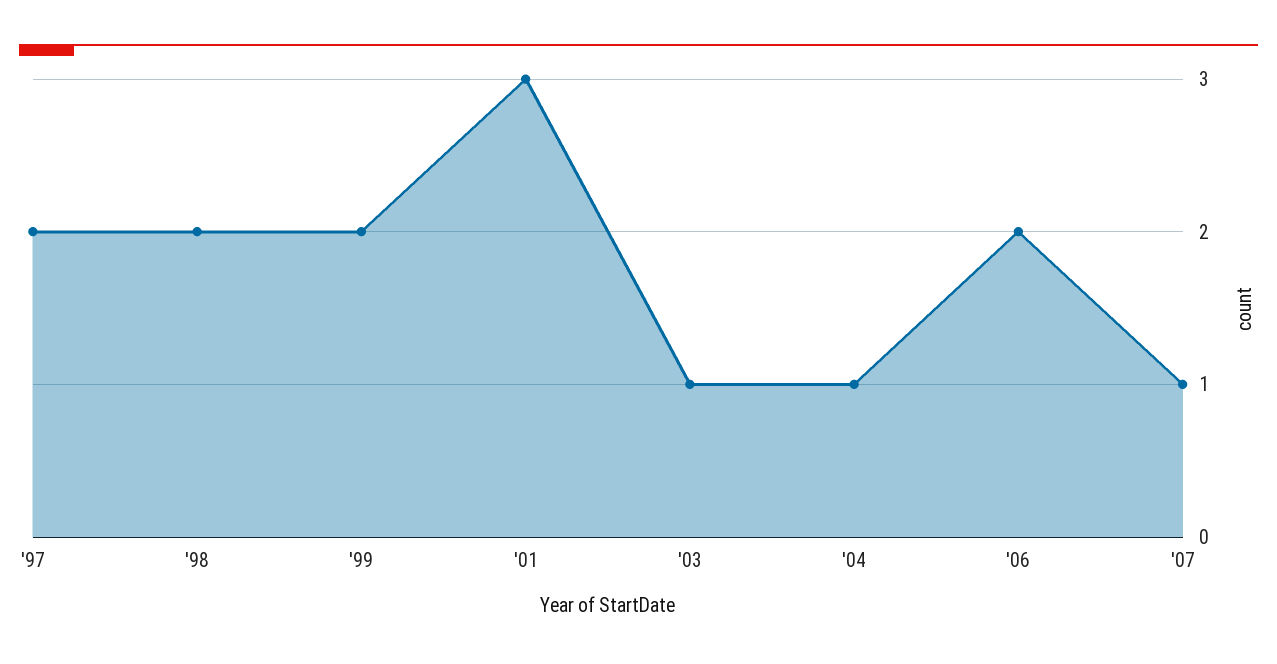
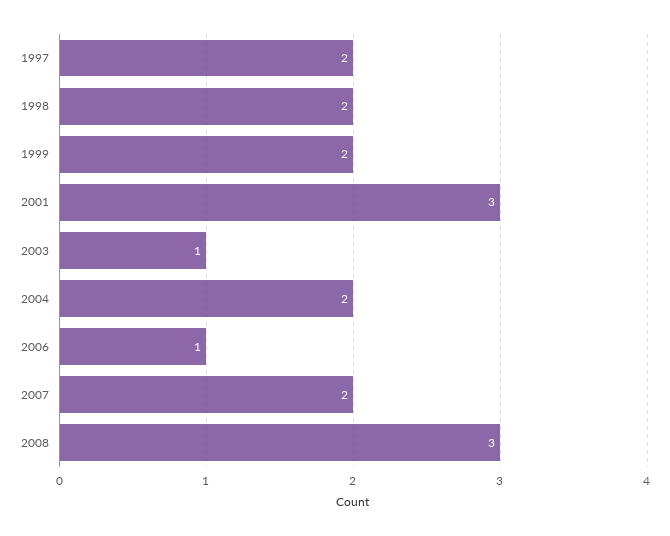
'04: 1 -> 2
'06: 2 -> 1
'07: 1 -> 2
2008: none -> 3

